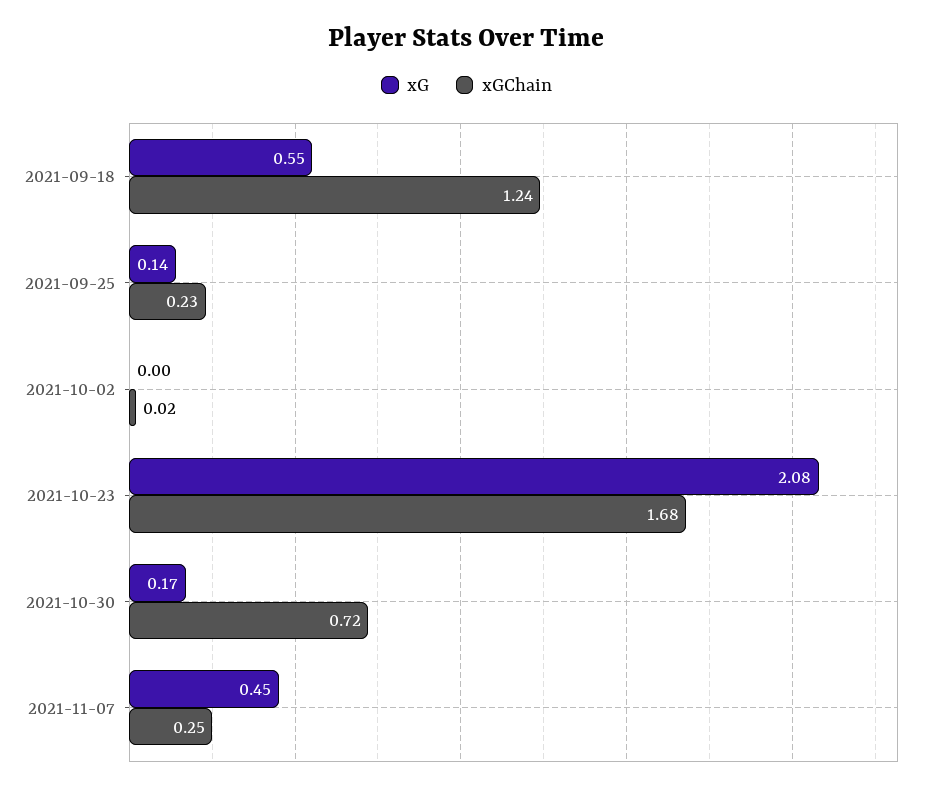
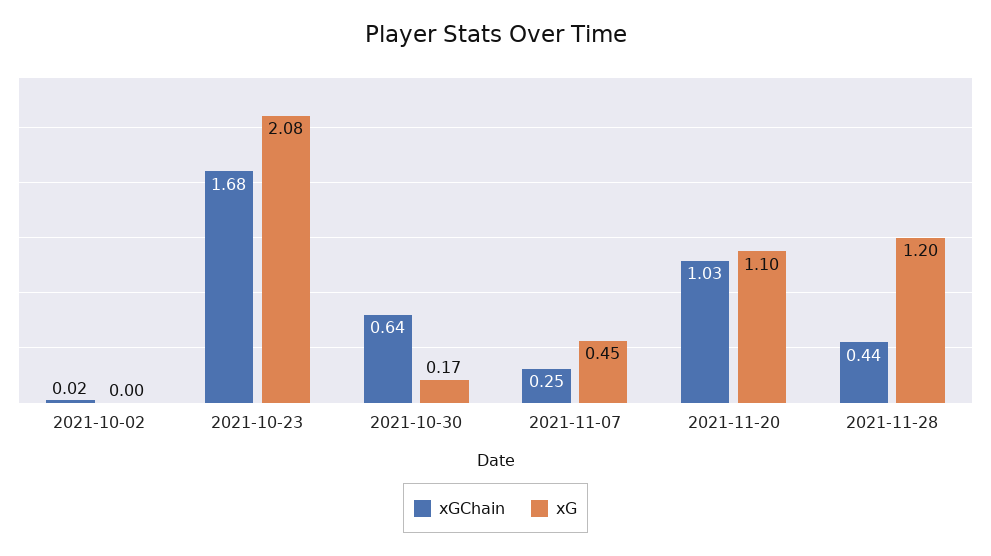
xG, 2021-09-18: 0.55 -> none
xGChain, 2021-09-18: 1.24 -> none
xG, 2021-09-25: 0.14 -> none
xGChain, 2021-09-25: 0.23 -> none
xGChain, 2021-10-30: 0.72 -> 0.64
xGChain, 2021-11-20: none -> 1.03
xG, 2021-11-20: none -> 1.1
xGChain, 2021-11-28: none -> 0.44
xG, 2021-11-28: none -> 1.2

